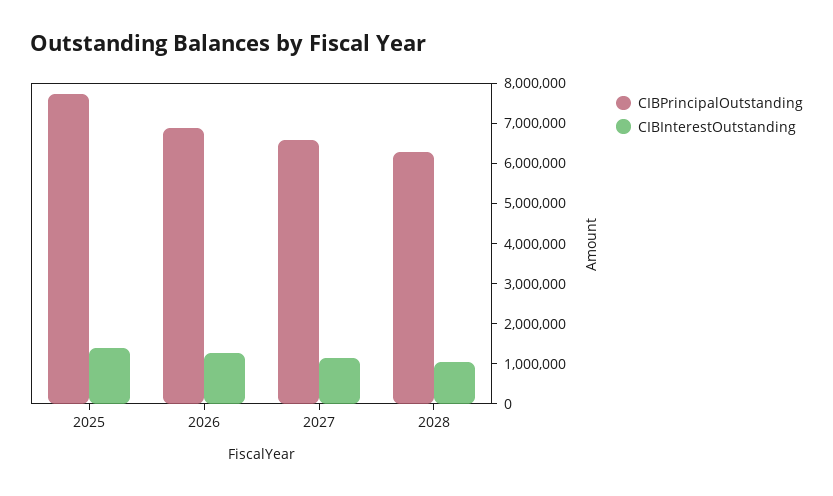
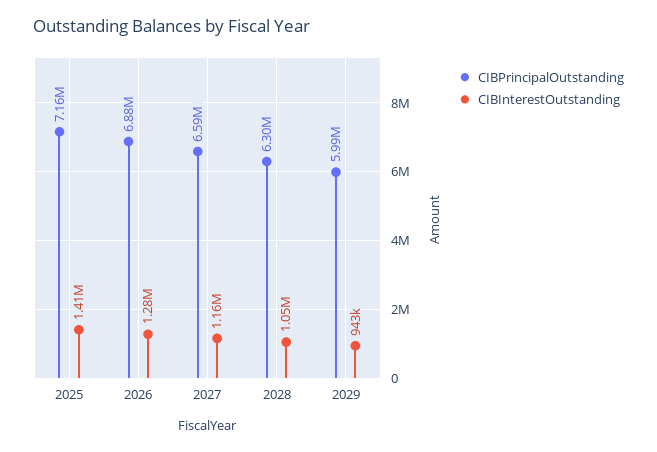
CIBPrincipalOutstanding, 2025: 7800000 -> 7160000
CIBPrincipalOutstanding, 2029: none -> 5990000
CIBInterestOutstanding, 2029: none -> 943000

